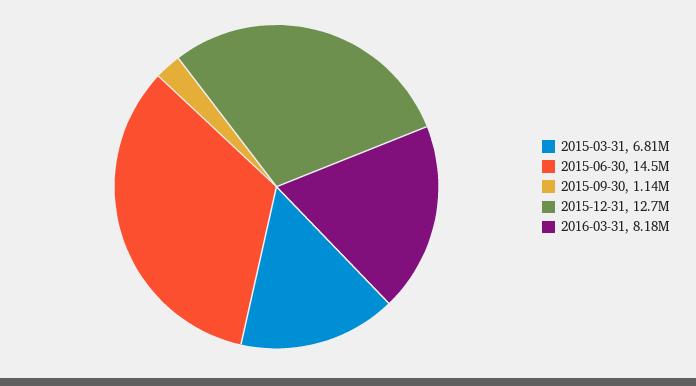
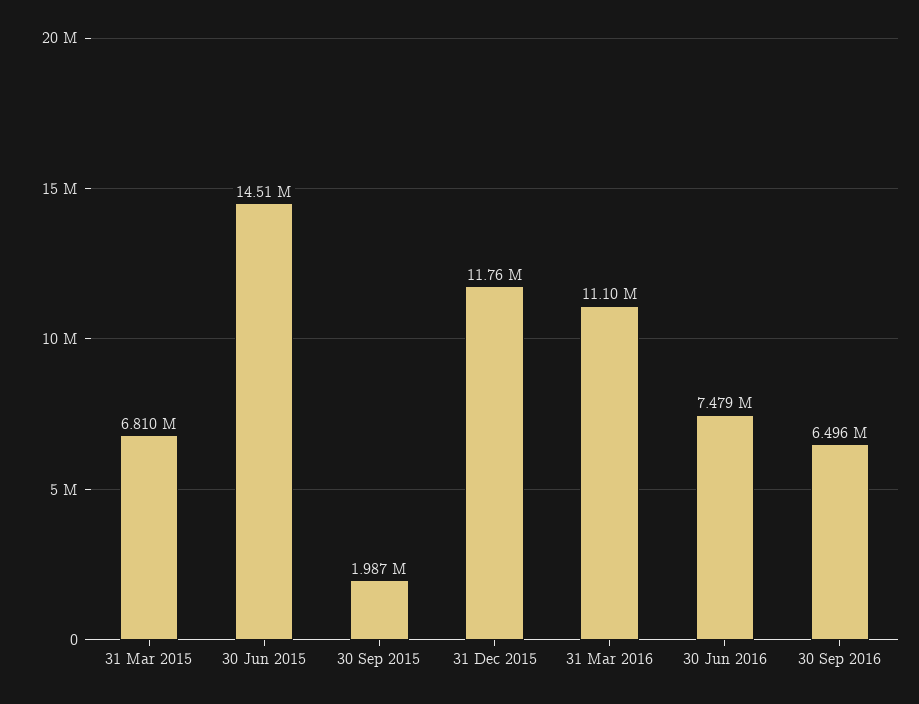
2015-09-30: 1140000 -> 1987000
2015-12-31: 12700000 -> 11760000
2016-03-31: 8180000 -> 11100000
30 Jun 2016: none -> 7479000
30 Sep 2016: none -> 6496000

